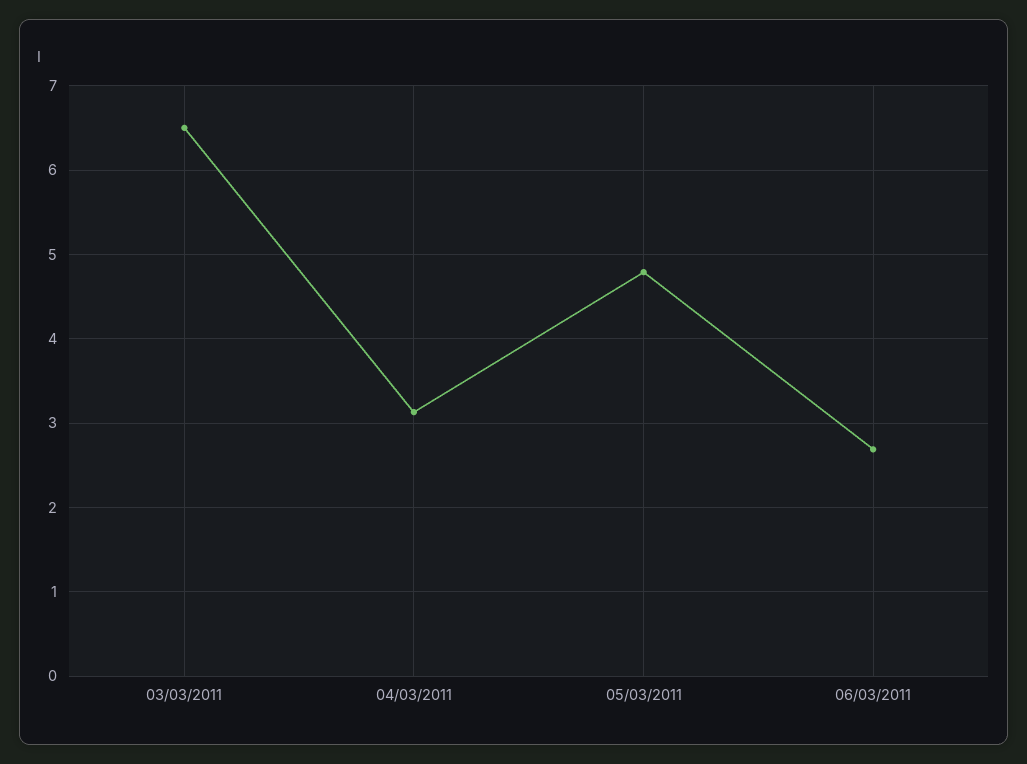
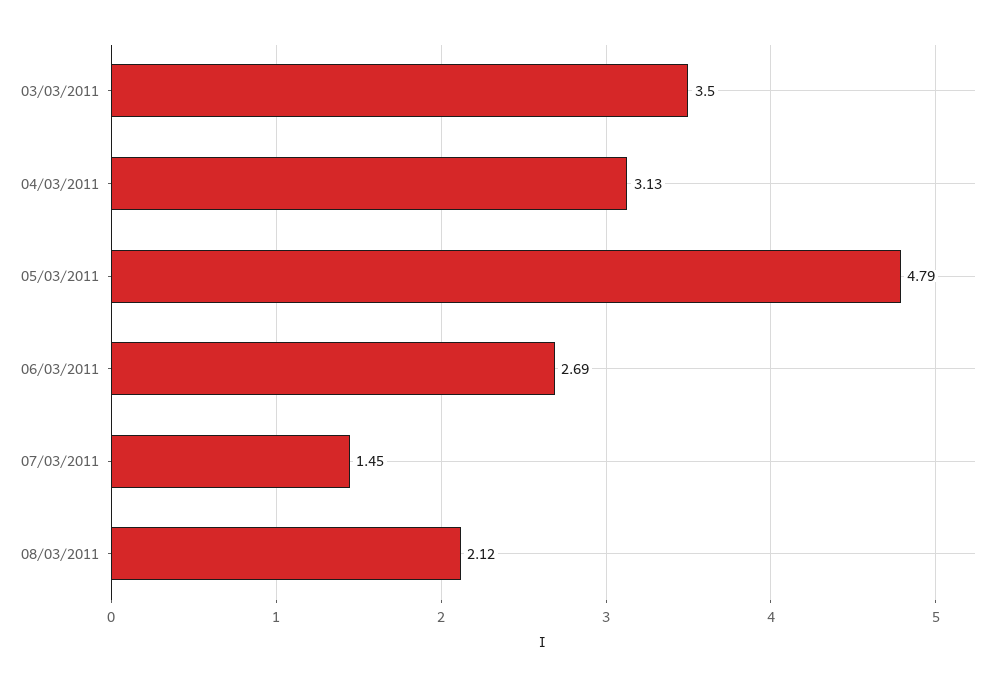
03/03/2011: 6.5 -> 3.5
07/03/2011: none -> 1.45
08/03/2011: none -> 2.12

